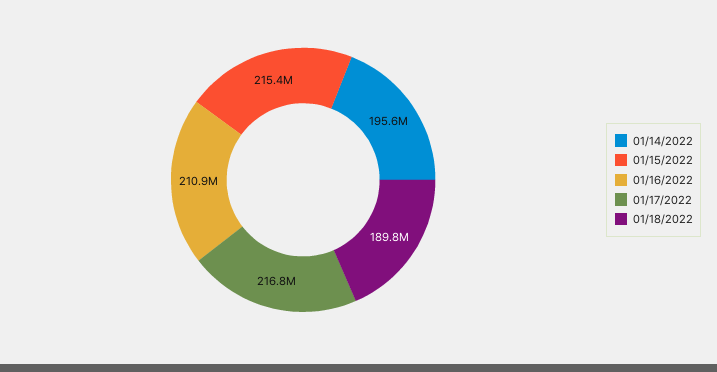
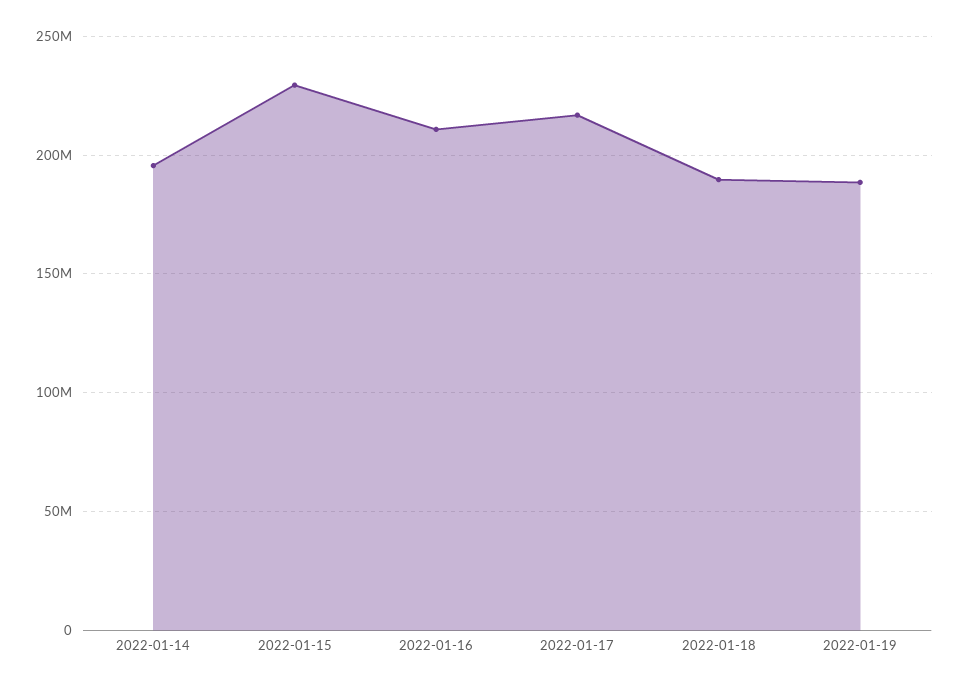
01/15/2022: 215400000 -> 230000000
2022-01-19: none -> 190000000

